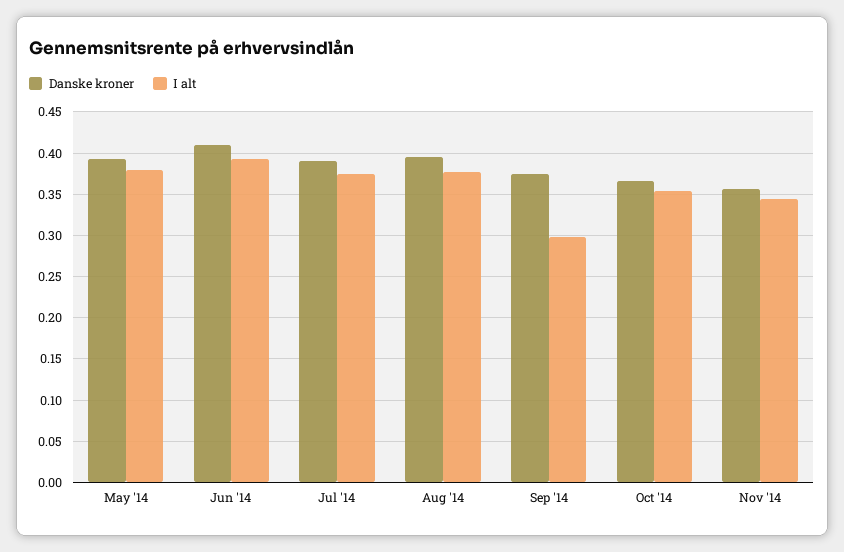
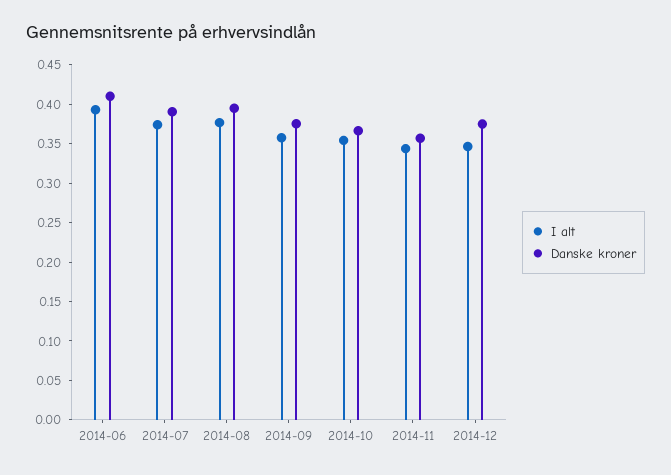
Danske kroner, May '14: 0.39 -> none
I alt, May '14: 0.38 -> none
I alt, Sep '14: 0.3 -> 0.35
I alt, 2014-12: none -> 0.35
Danske kroner, 2014-12: none -> 0.375

